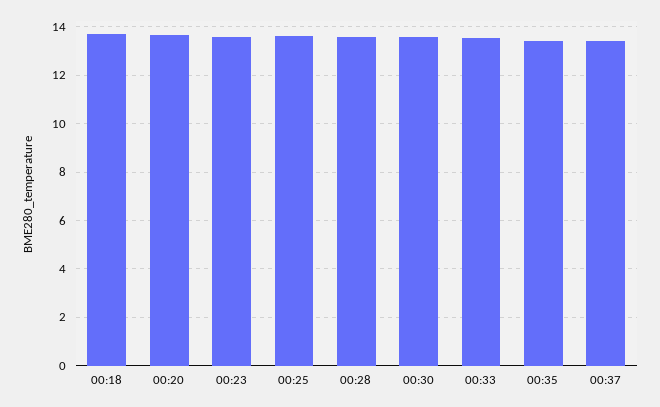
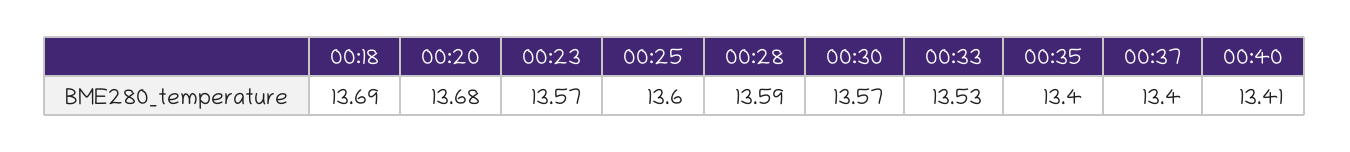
00:40: none -> 13.41

